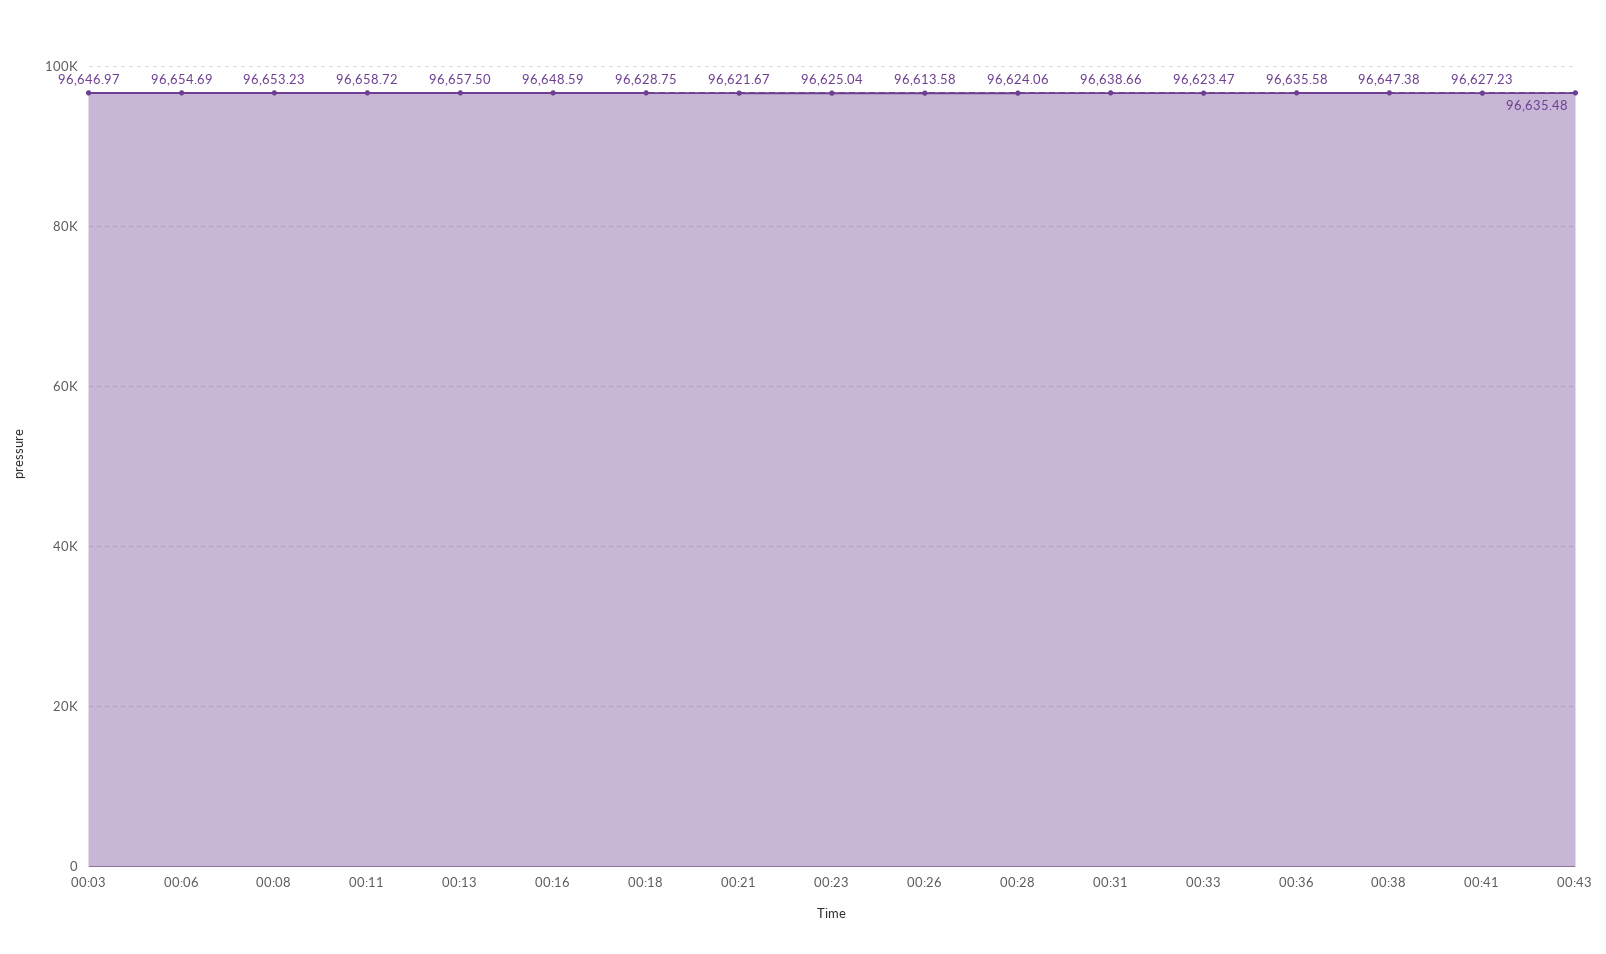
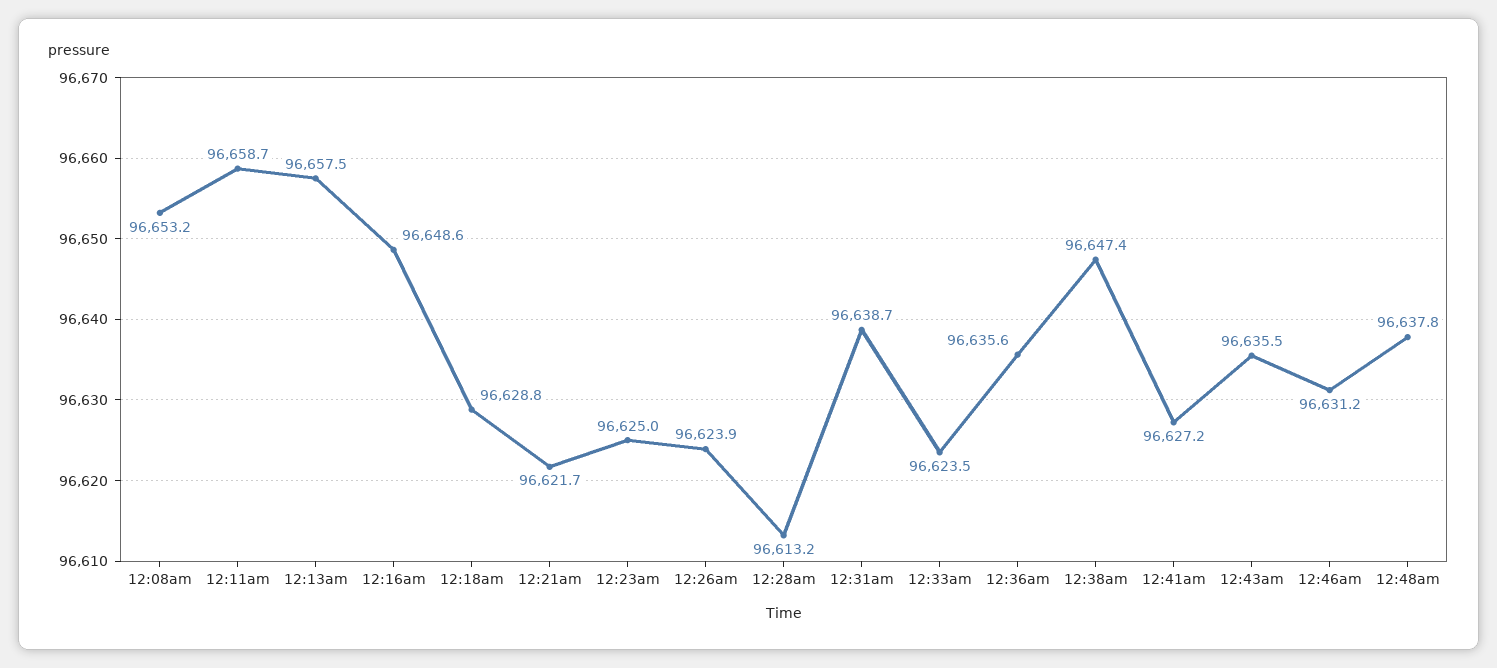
00:03: 96646.97 -> none
00:06: 96654.69 -> none
00:26: 96613.58 -> 96623.9
00:28: 96624.06 -> 96613.2
12:46am: none -> 96631.2
12:48am: none -> 96637.8

